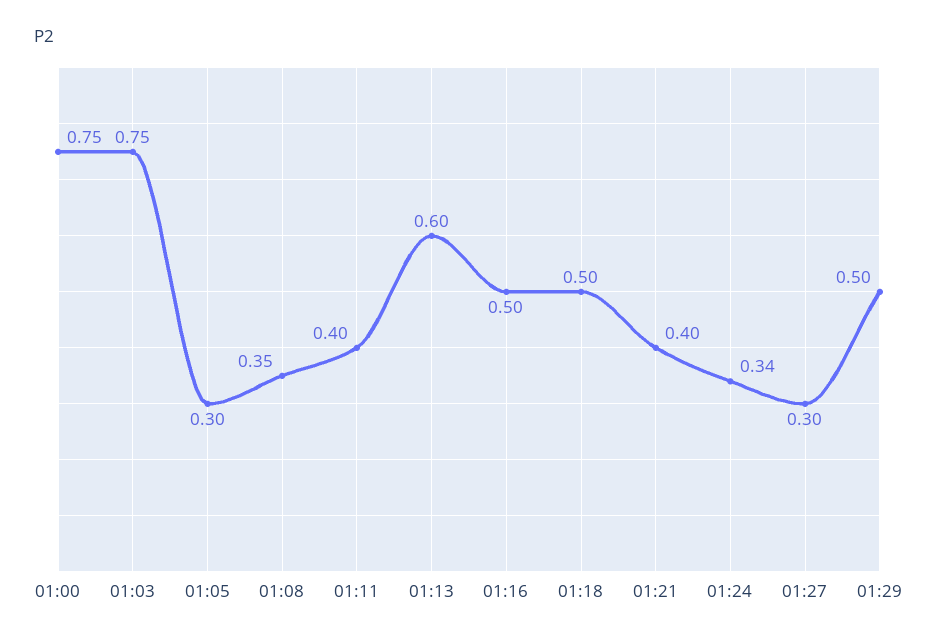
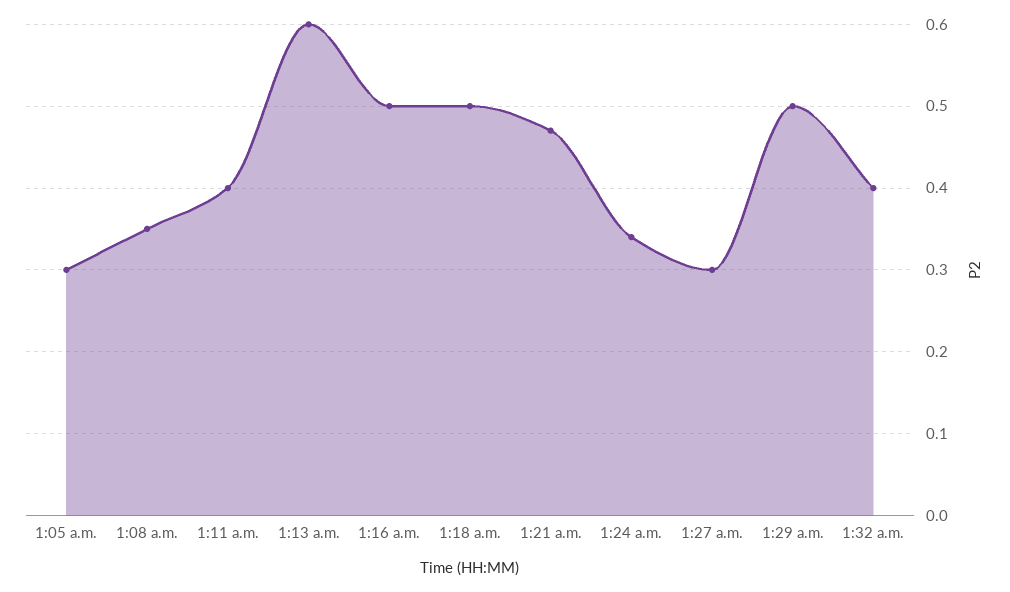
01:00: 0.75 -> none
01:03: 0.75 -> none
01:21: 0.4 -> 0.47
1:32 a.m.: none -> 0.4

